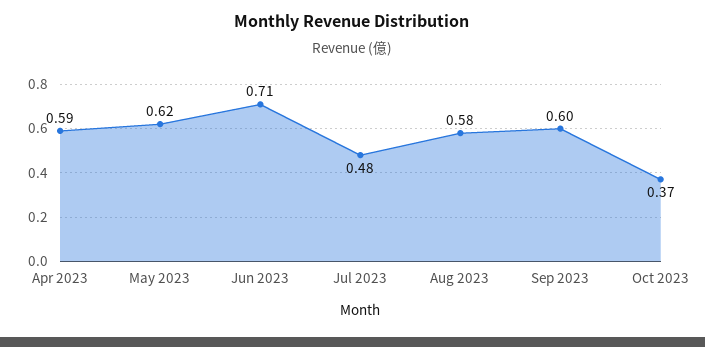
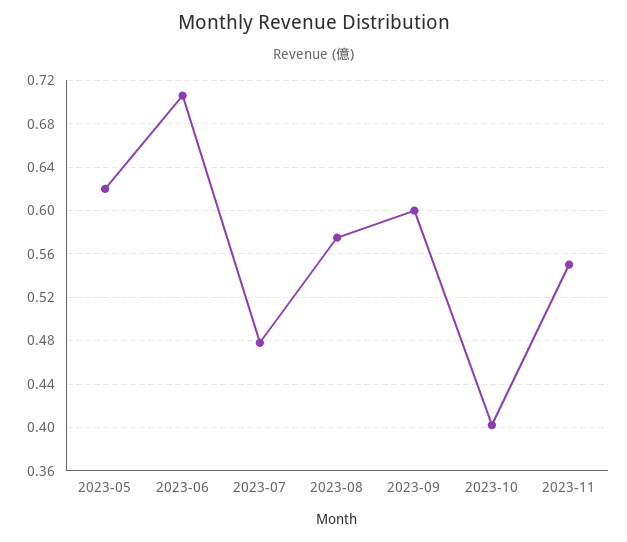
Apr 2023: 0.59 -> none
Oct 2023: 0.37 -> 0.4
2023-11: none -> 0.55

